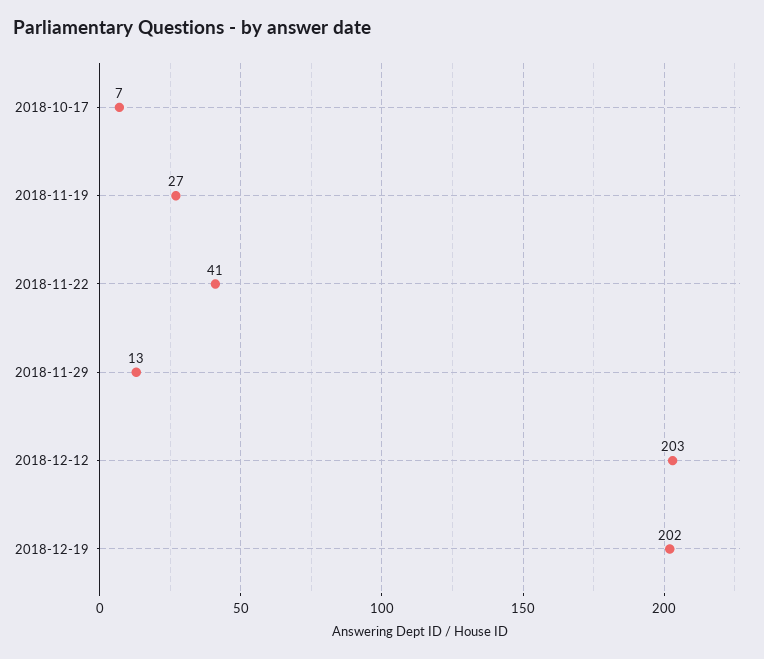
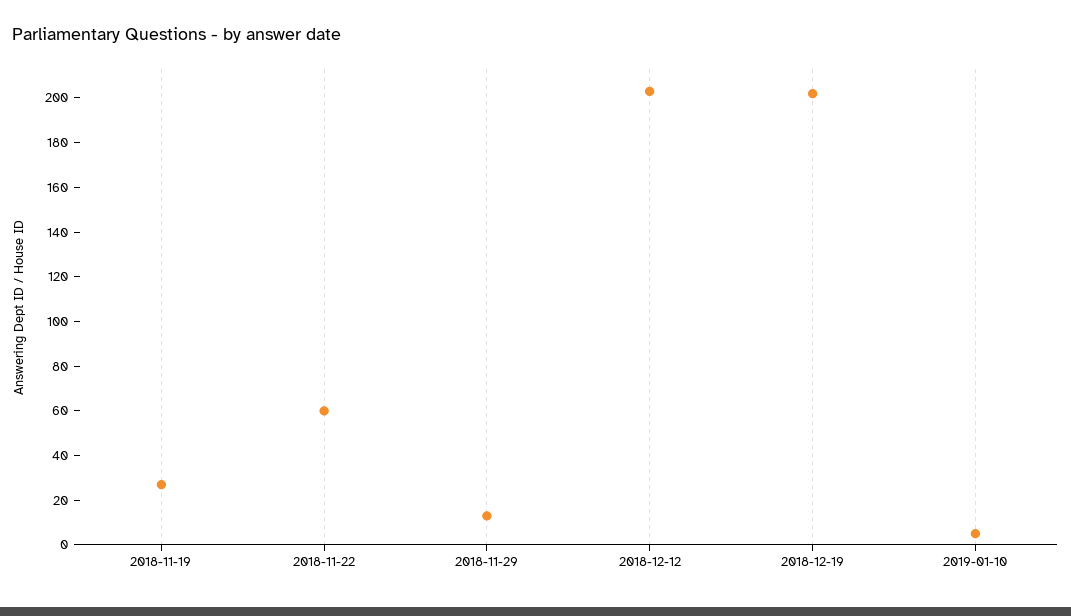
2018-10-17: 7 -> none
2018-11-22: 41 -> 60
2019-01-10: none -> 5

